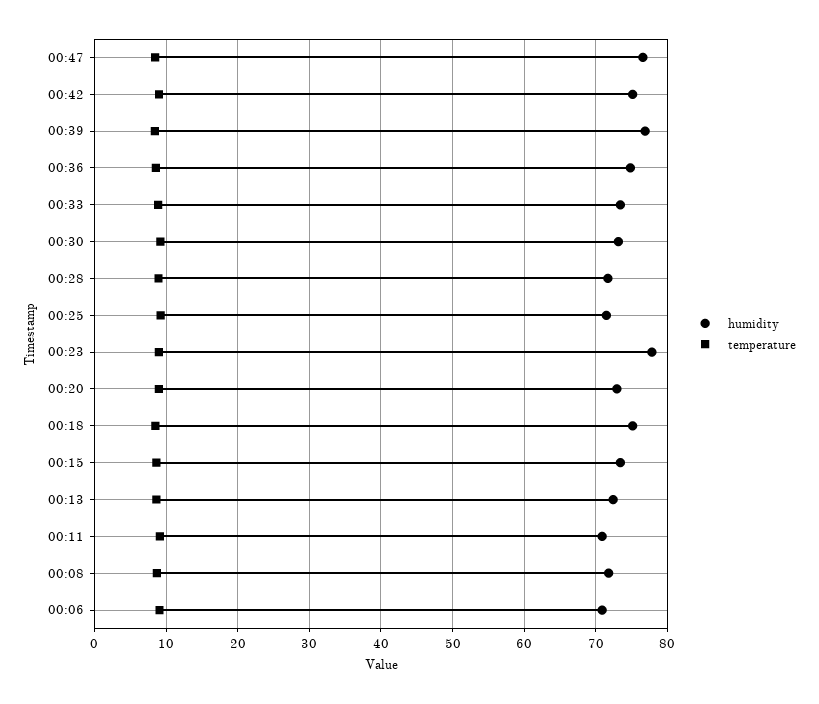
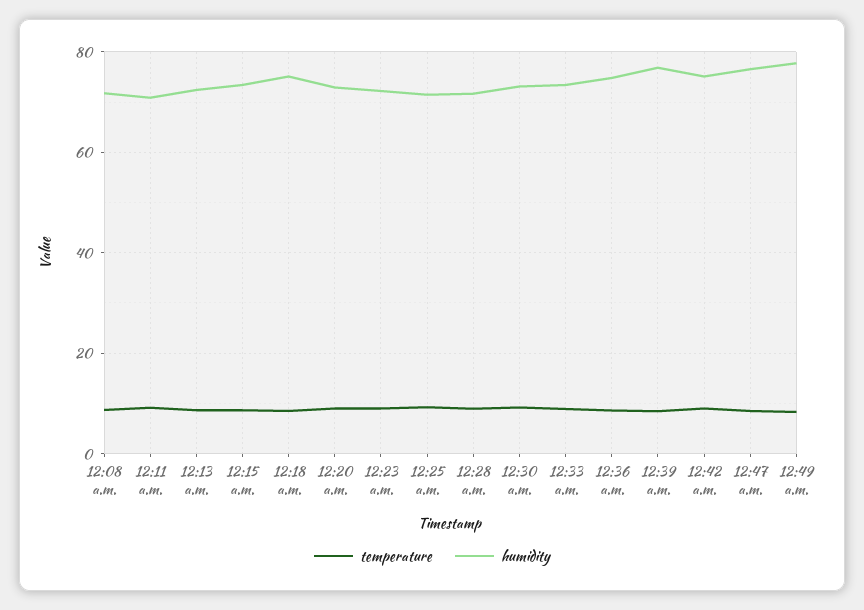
humidity, 00:23: 78 -> 72
humidity, 00:06: 71 -> none
temperature, 00:06: 9 -> none
temperature, 12:49 a.m.: none -> 8
humidity, 12:49 a.m.: none -> 78

